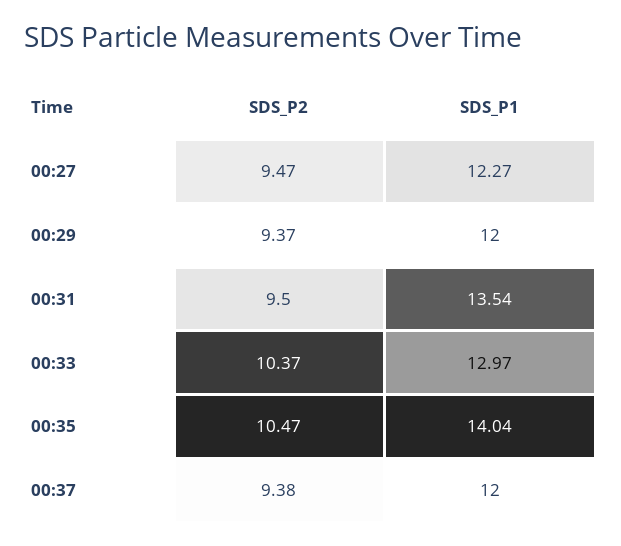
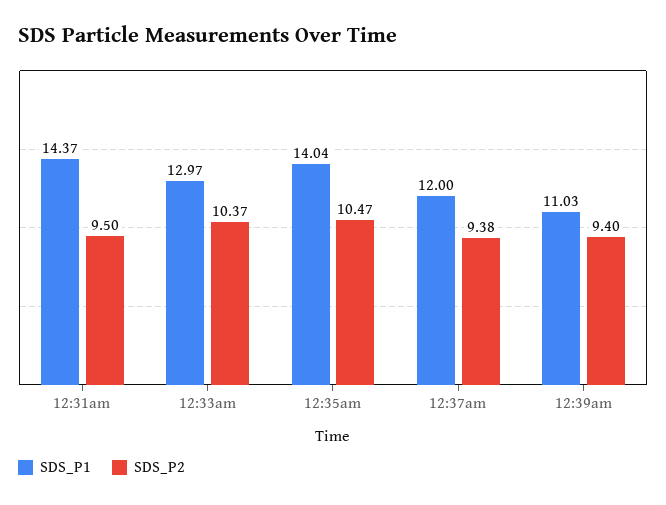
SDS_P2, 00:27: 9.47 -> none
SDS_P1, 00:27: 12.27 -> none
SDS_P2, 00:29: 9.37 -> none
SDS_P1, 00:29: 12 -> none
SDS_P1, 00:31: 13.54 -> 14.37
SDS_P1, 12:39am: none -> 11.03
SDS_P2, 12:39am: none -> 9.4

